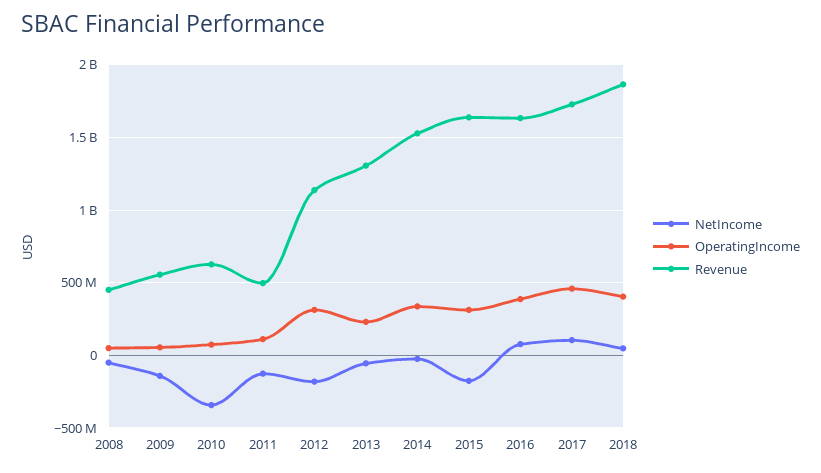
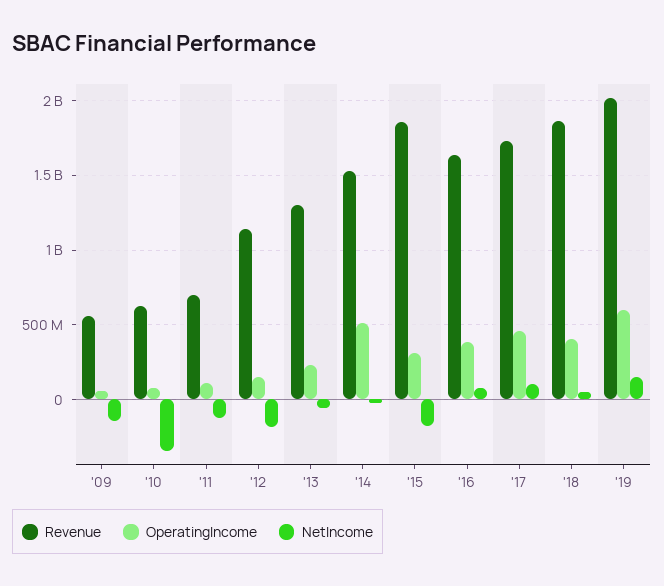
NetIncome, 2008: -50000000 -> none
OperatingIncome, 2008: 50000000 -> none
Revenue, 2008: 450000000 -> none
Revenue, 2011: 500000000 -> 700000000
OperatingIncome, 2012: 300000000 -> 150000000
OperatingIncome, 2014: 350000000 -> 500000000
Revenue, 2015: 1650000000 -> 1850000000
Revenue, '19: none -> 2000000000
OperatingIncome, '19: none -> 600000000
NetIncome, '19: none -> 150000000

